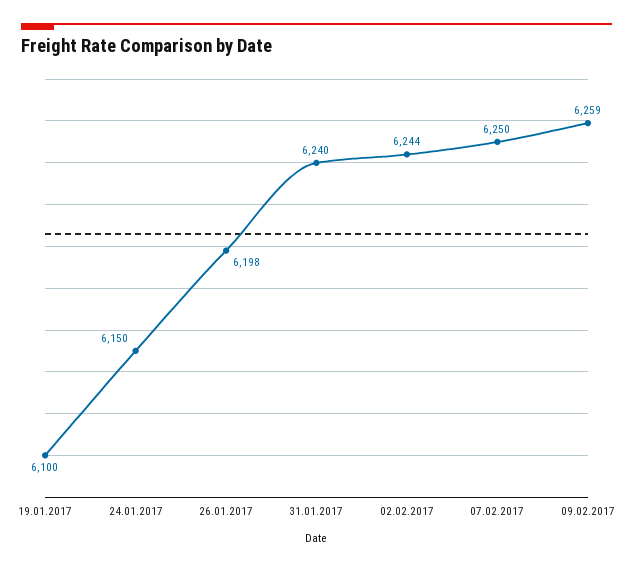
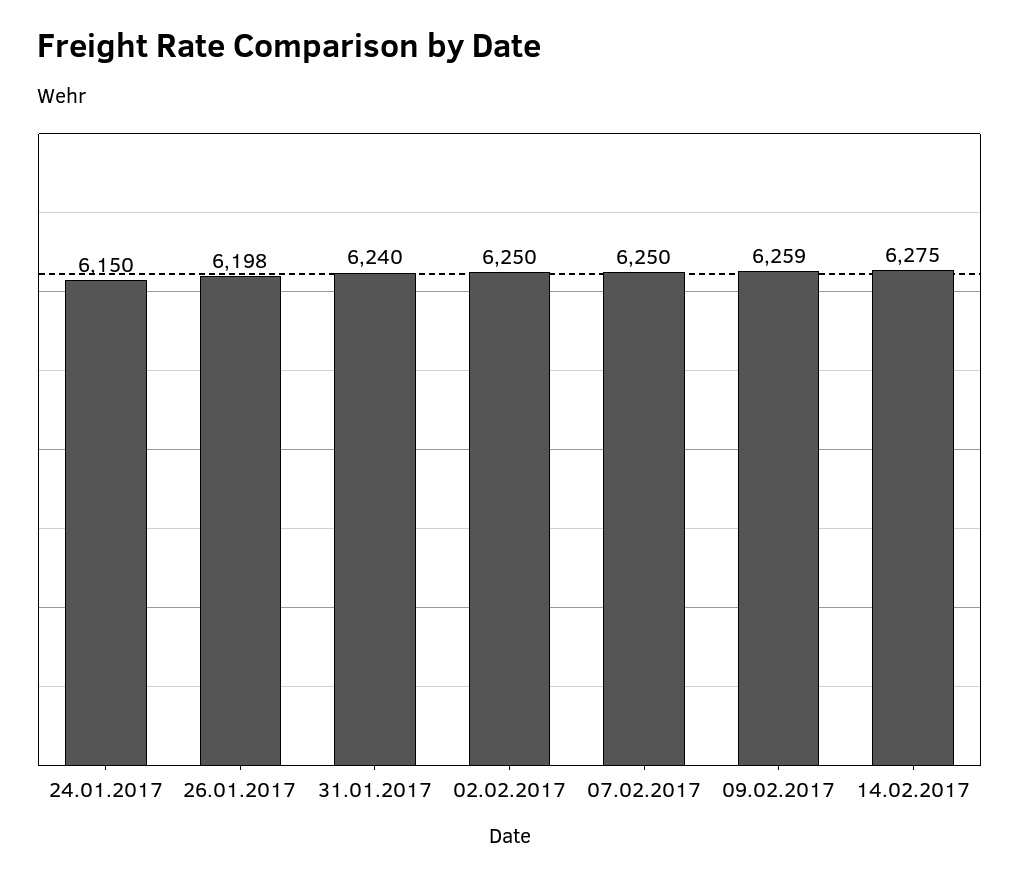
19.01.2017: 6100 -> none
02.02.2017: 6244 -> 6250
14.02.2017: none -> 6275

